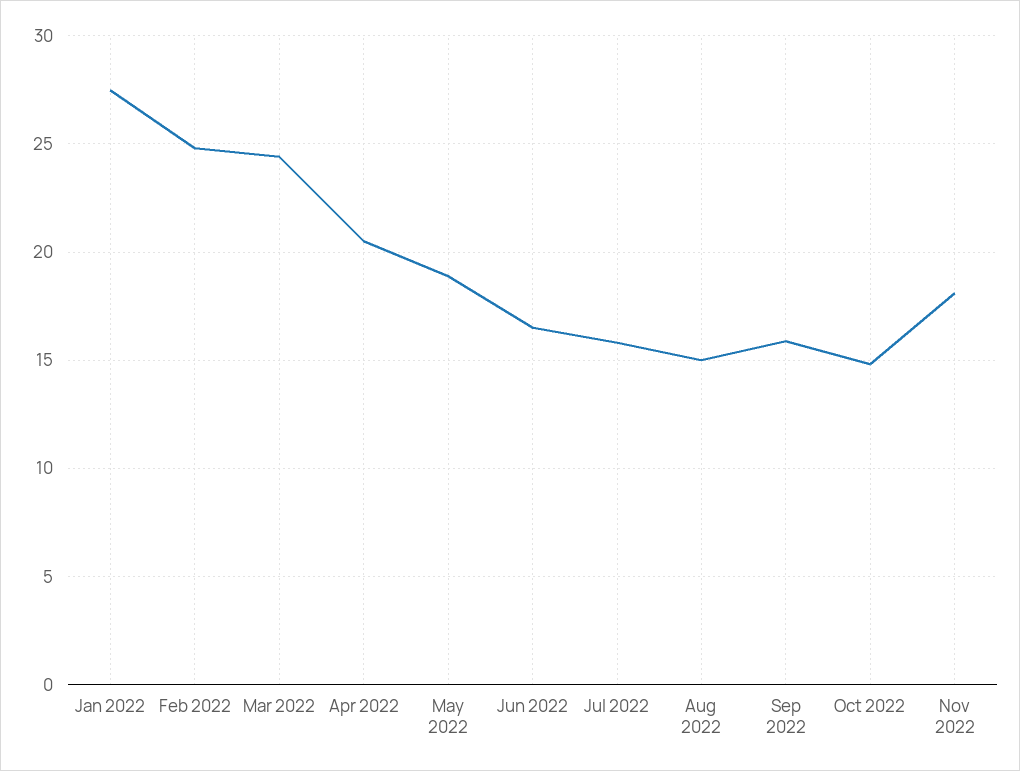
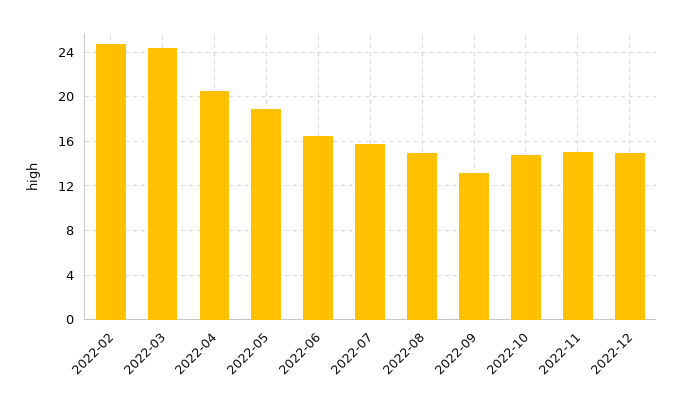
Jan 2022: 27.5 -> none
Sep 2022: 16 -> 13
Nov 2022: 18 -> 15
2022-12: none -> 15

